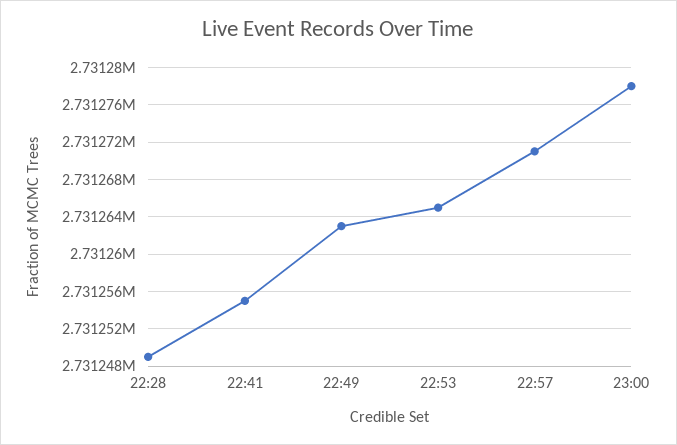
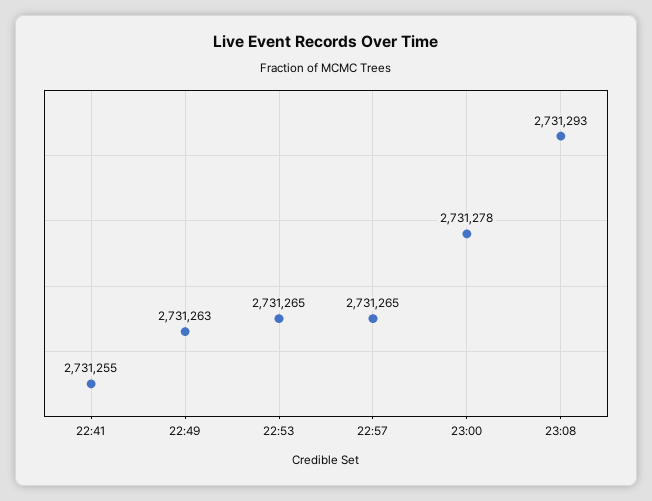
22:28: 2731249 -> none
22:57: 2731271 -> 2731265
23:08: none -> 2731293

